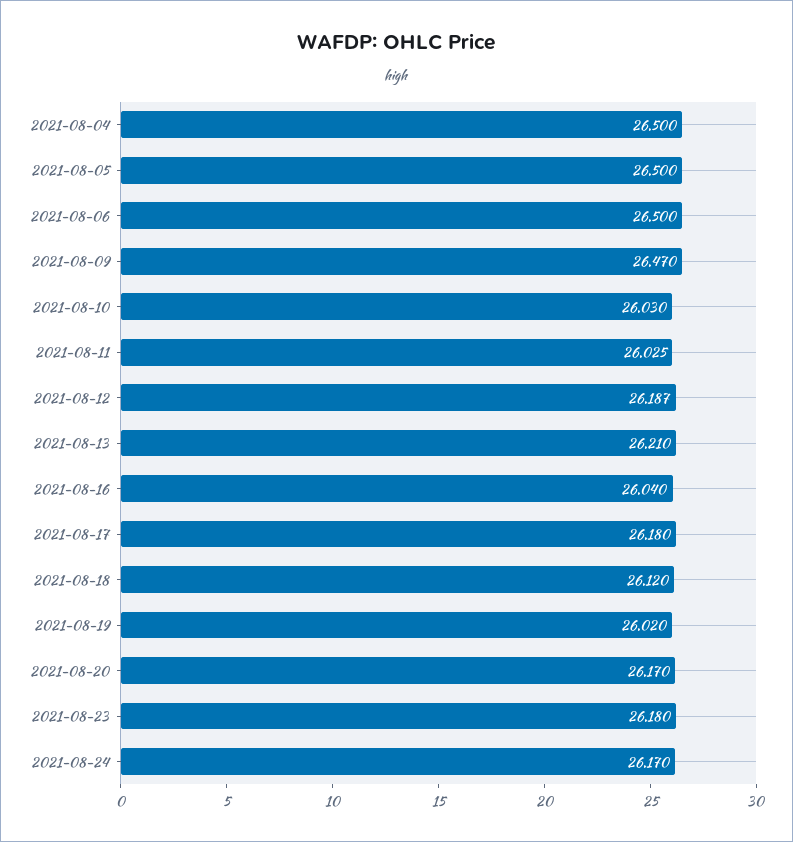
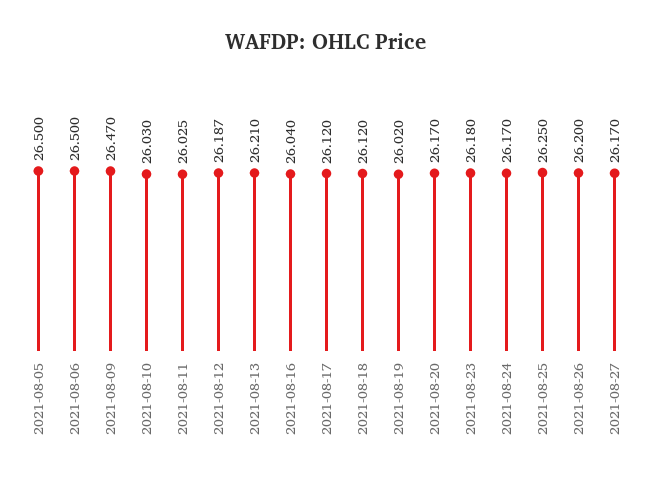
2021-08-04: 26.5 -> none
2021-08-17: 26.18 -> 26.12
2021-08-25: none -> 26.25
2021-08-26: none -> 26.2
2021-08-27: none -> 26.17

